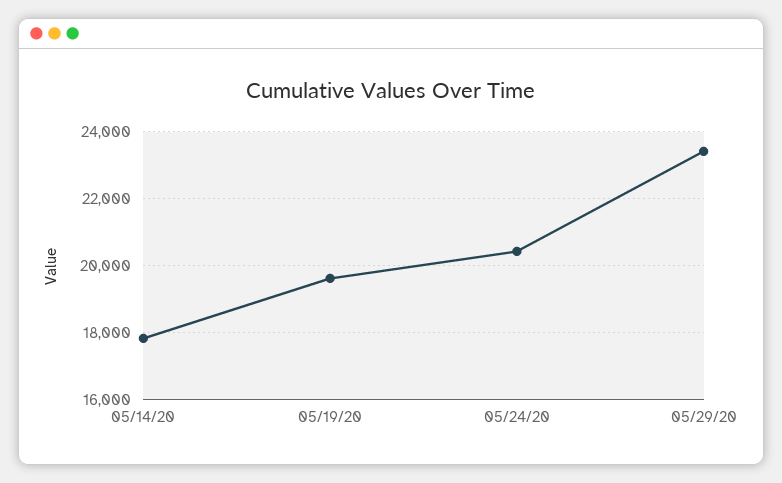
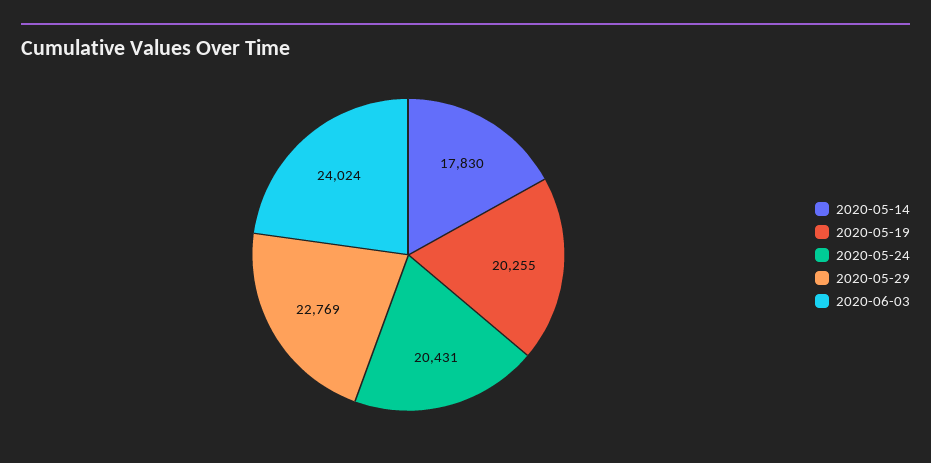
05/19/20: 19600 -> 20255
05/29/20: 23400 -> 22769
2020-06-03: none -> 24024

